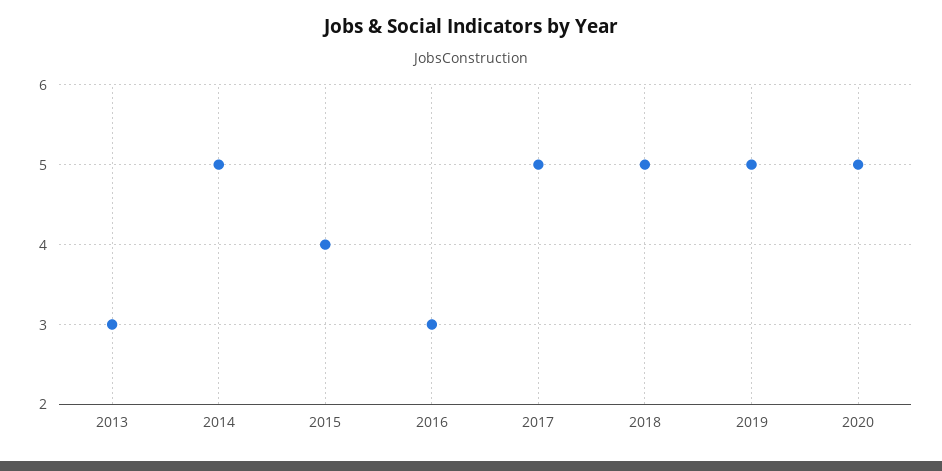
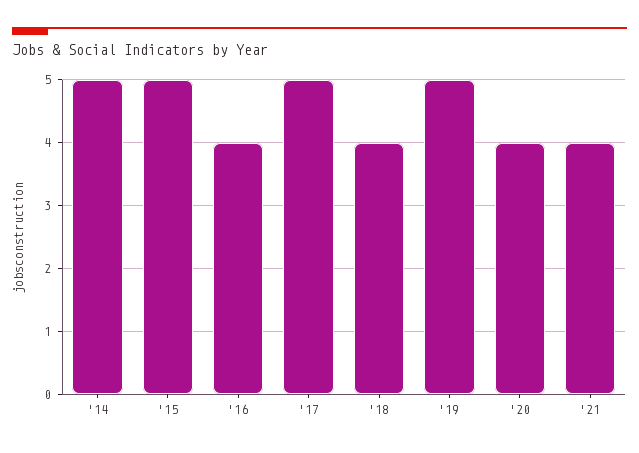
2013: 3 -> none
2015: 4 -> 5
2016: 3 -> 4
2018: 5 -> 4
2020: 5 -> 4
'21: none -> 4

